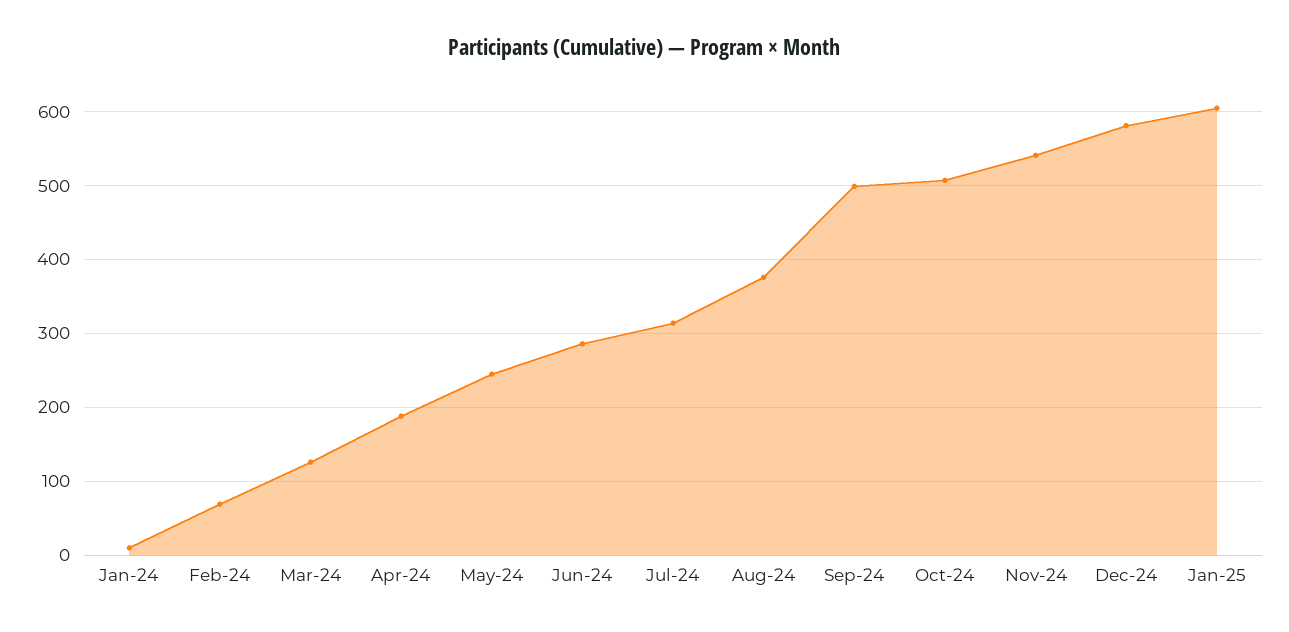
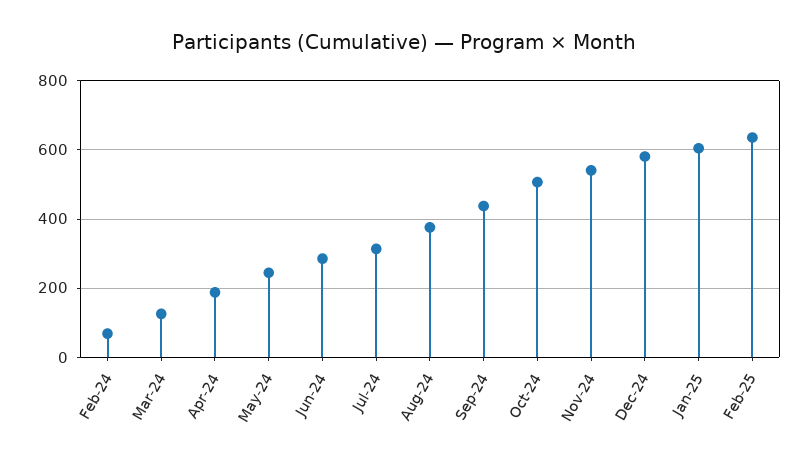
Jan-24: 10 -> none
Sep-24: 500 -> 440
Feb-25: none -> 640

